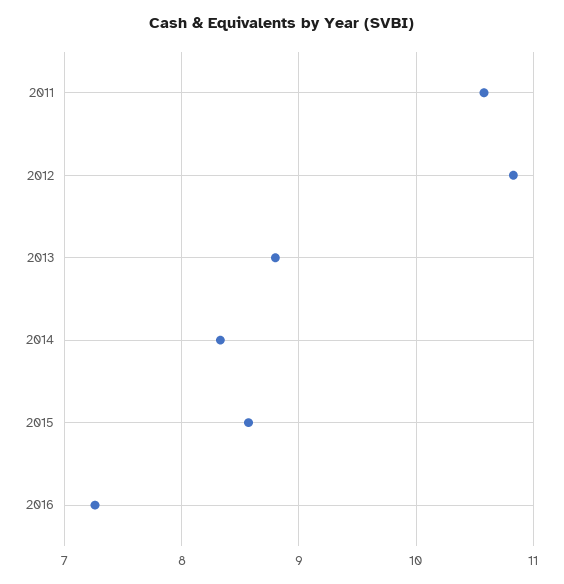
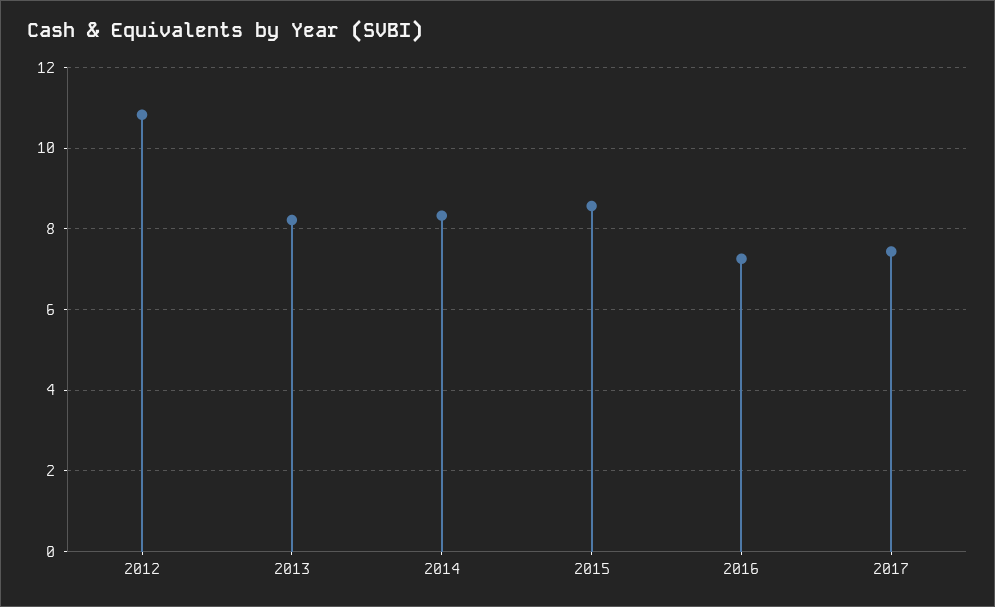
2011: 10.6 -> none
2013: 8.8 -> 8.2
2017: none -> 7.4

